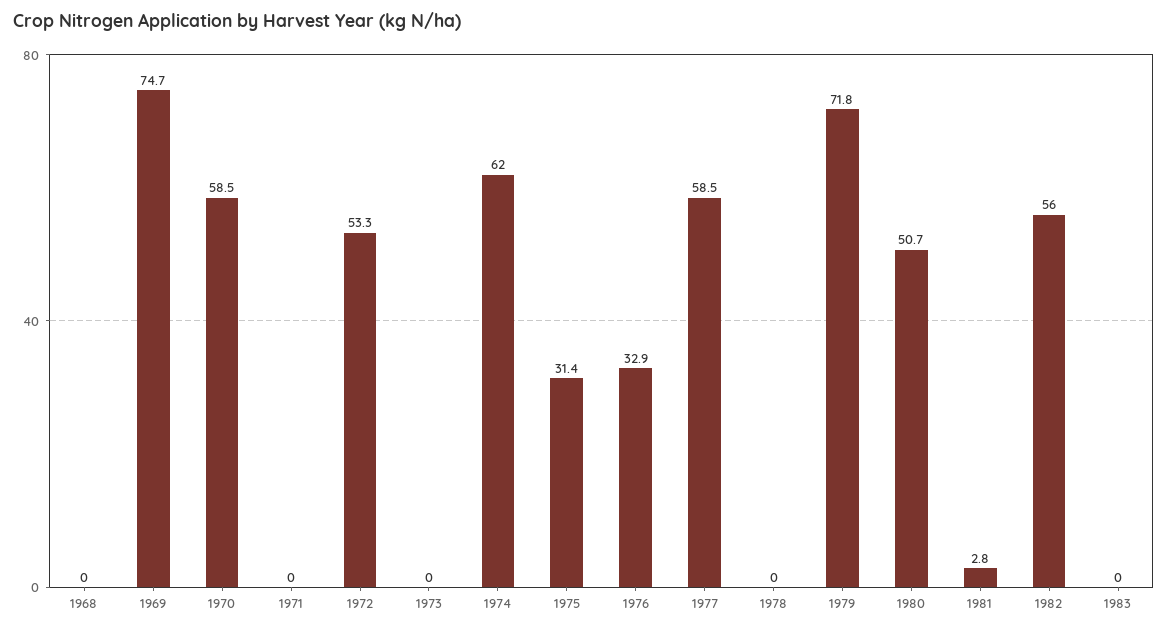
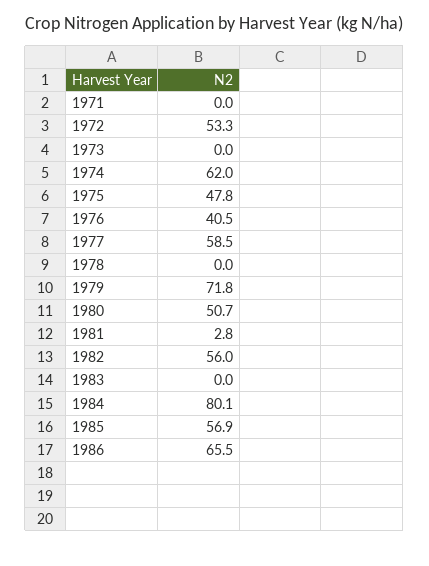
1968: 0 -> none
1969: 74.7 -> none
1970: 58.5 -> none
1975: 31.4 -> 47.8
1976: 32.9 -> 40.5
1984: none -> 80.1
1985: none -> 56.9
1986: none -> 65.5

